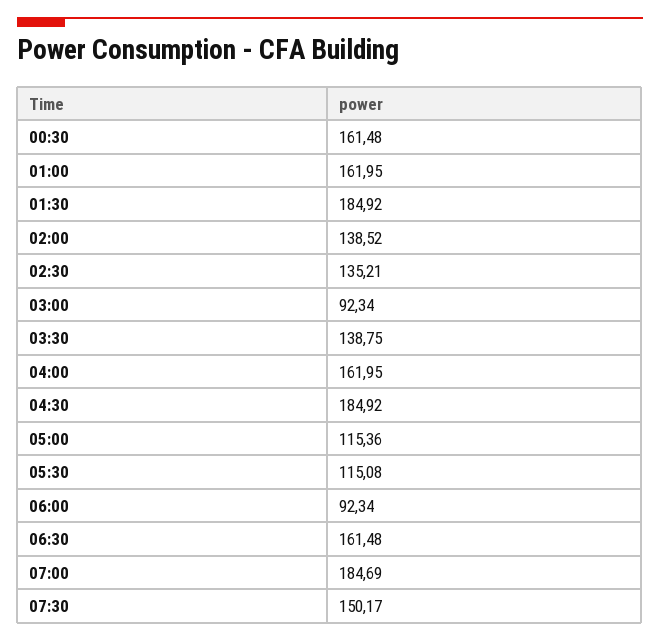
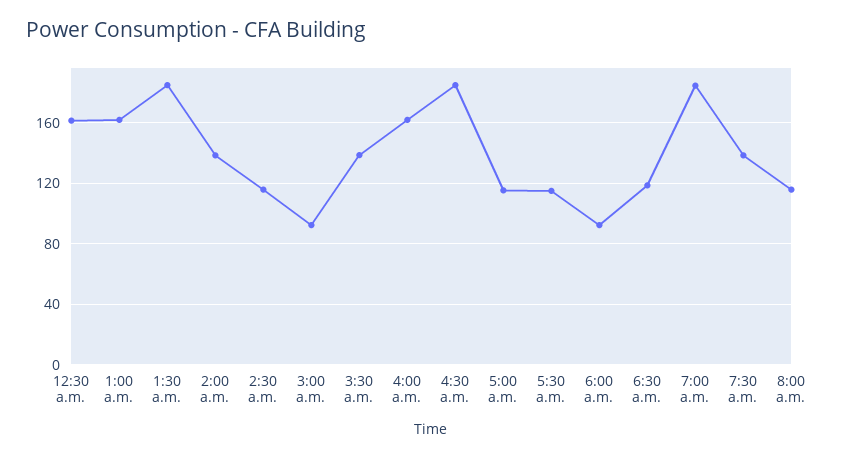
02:30: 135.21 -> 115
06:30: 161.48 -> 120
07:30: 150.17 -> 140
8:00 a.m.: none -> 115

